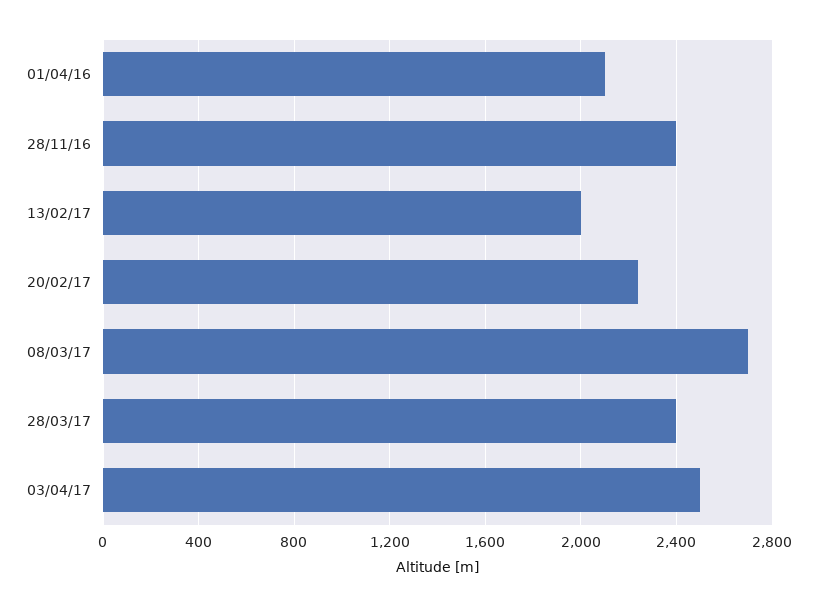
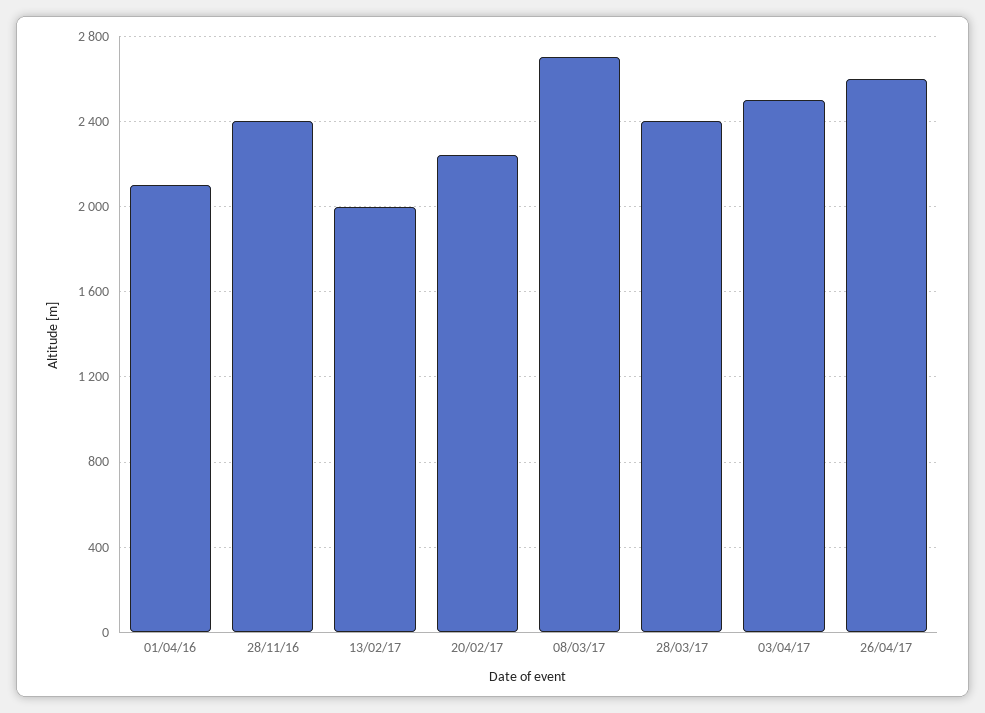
26/04/17: none -> 2600

